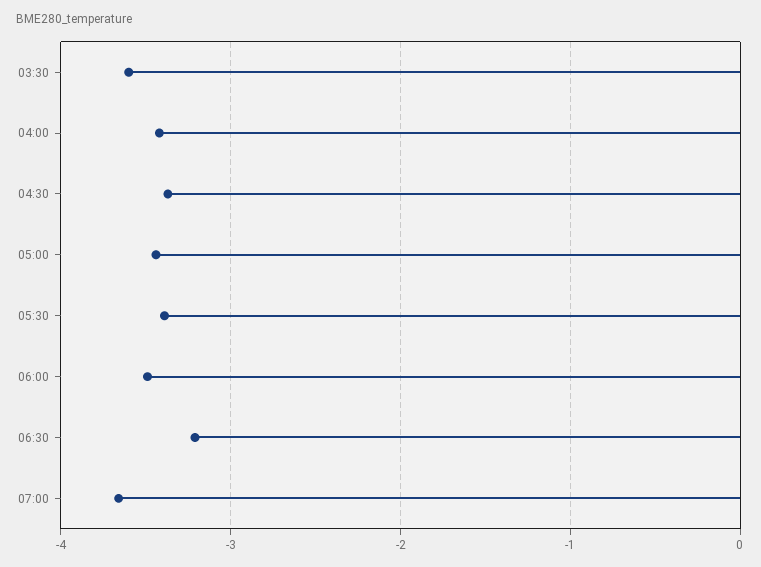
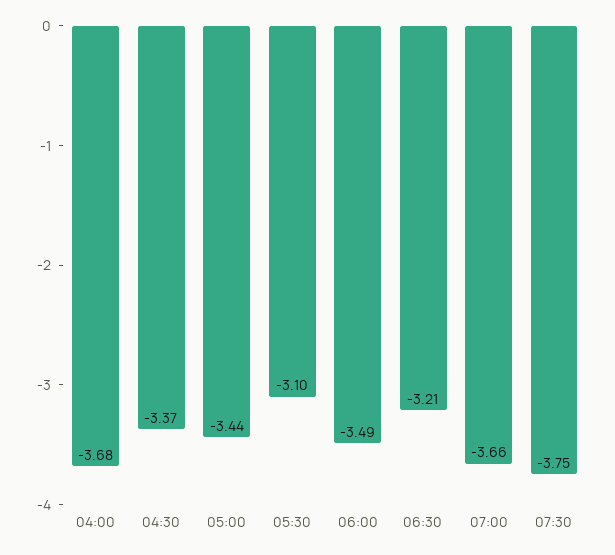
03:30: -3.6 -> none
04:00: -3.4 -> -3.68
05:30: -3.4 -> -3.1
07:30: none -> -3.75

